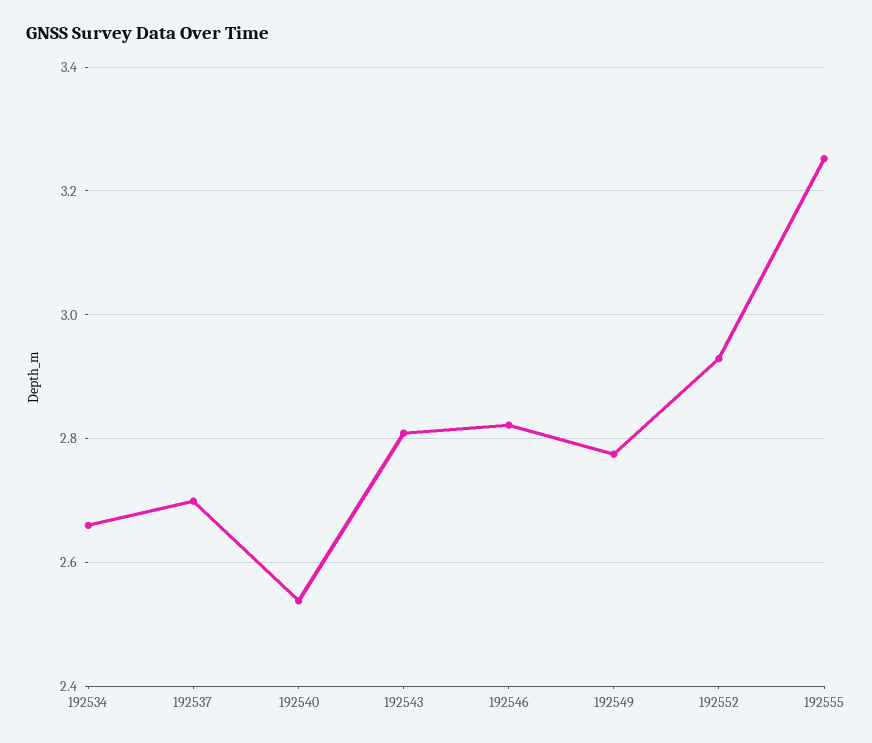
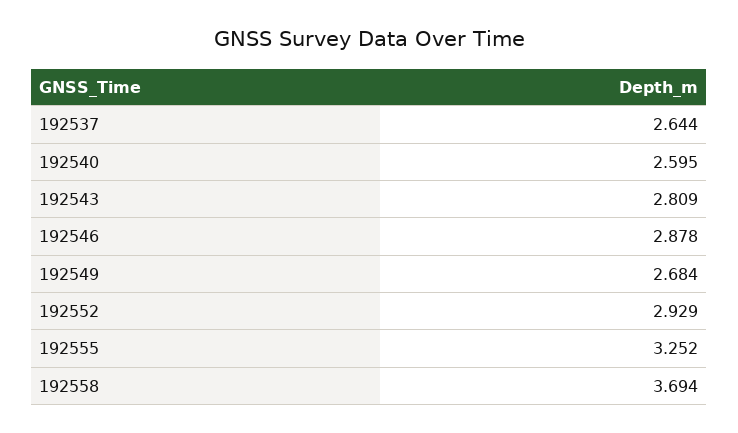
192534: 2.66 -> none
192537: 2.7 -> 2.644
192540: 2.54 -> 2.595
192546: 2.82 -> 2.878
192549: 2.78 -> 2.684
192558: none -> 3.694

